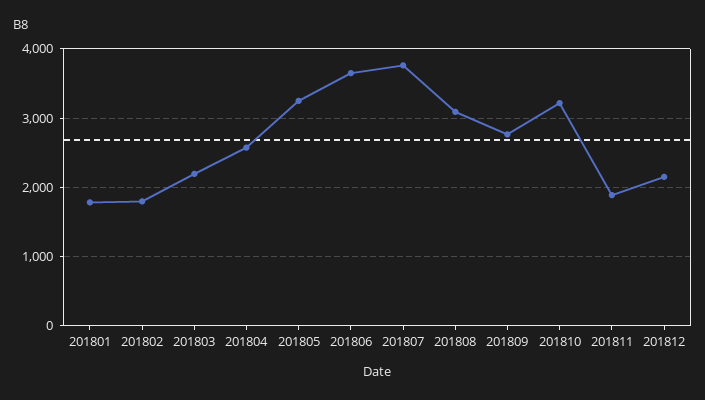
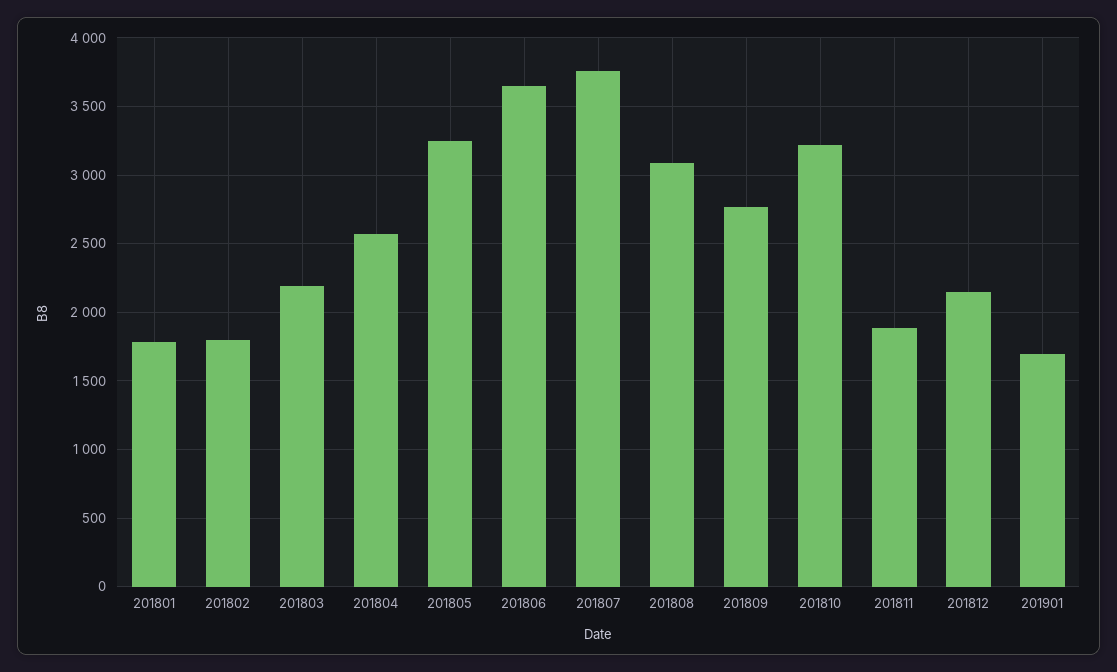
201901: none -> 1700

